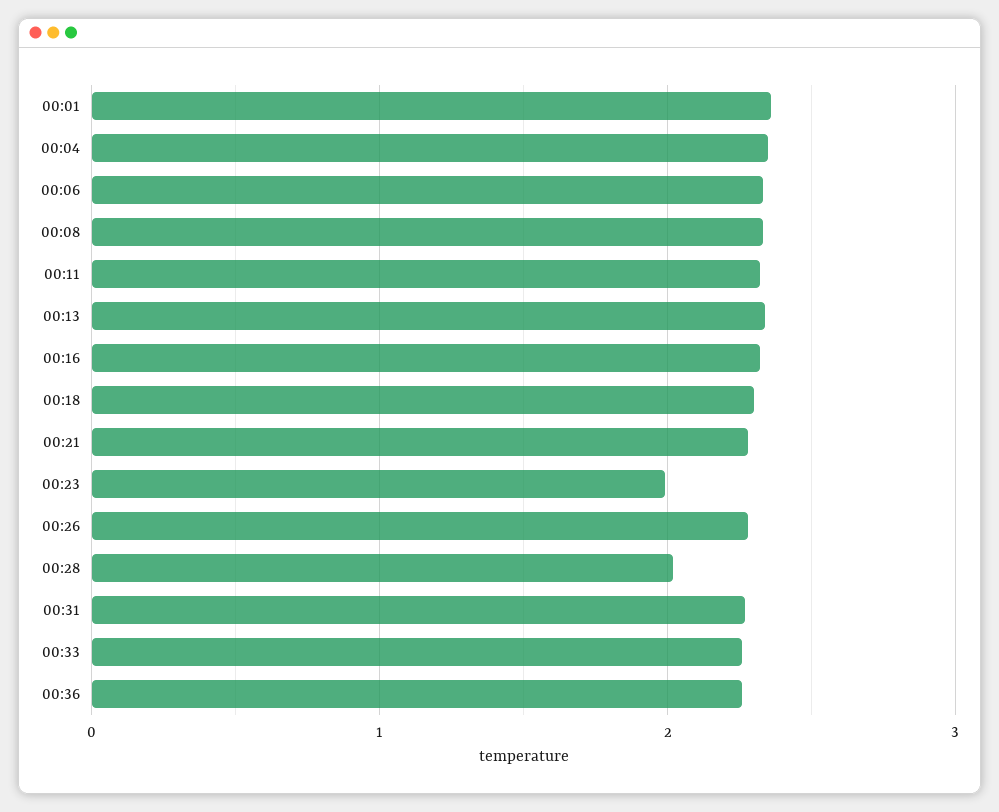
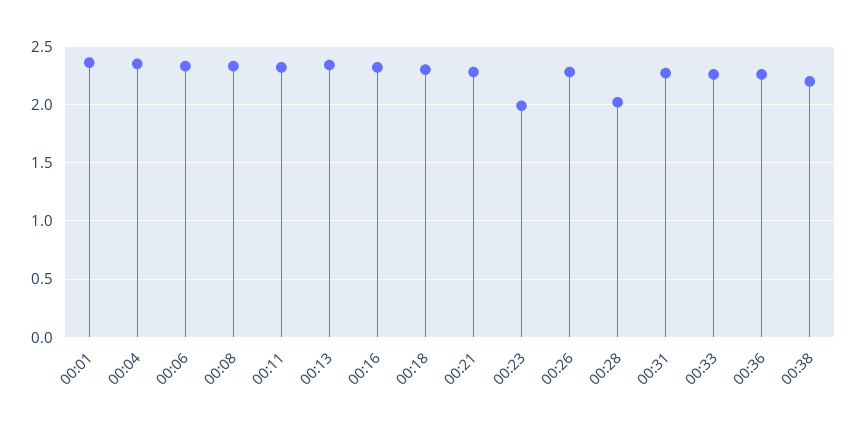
00:38: none -> 2.2

